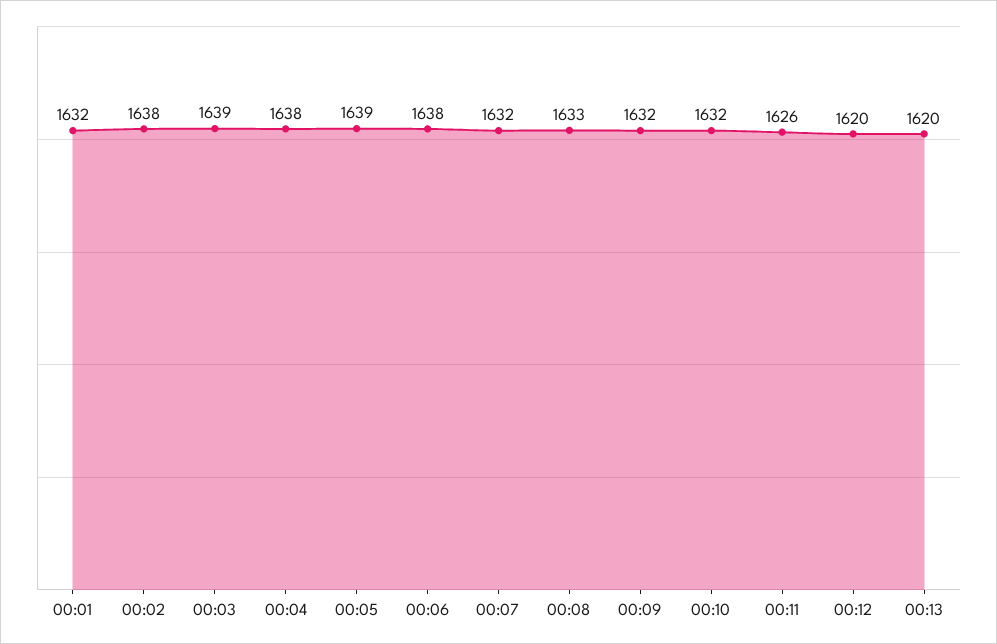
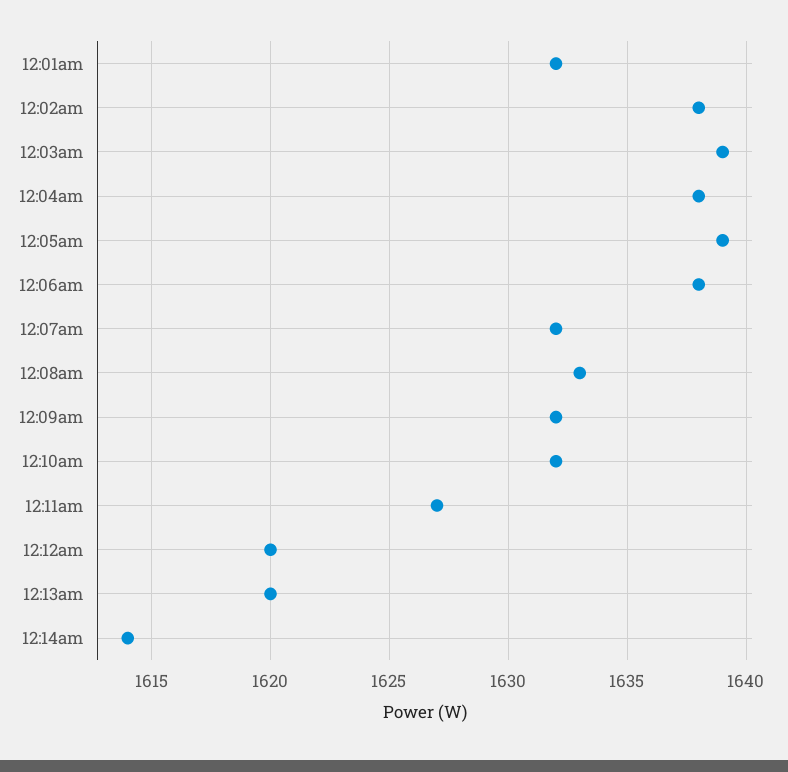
00:11: 1626 -> 1627
12:14am: none -> 1614

